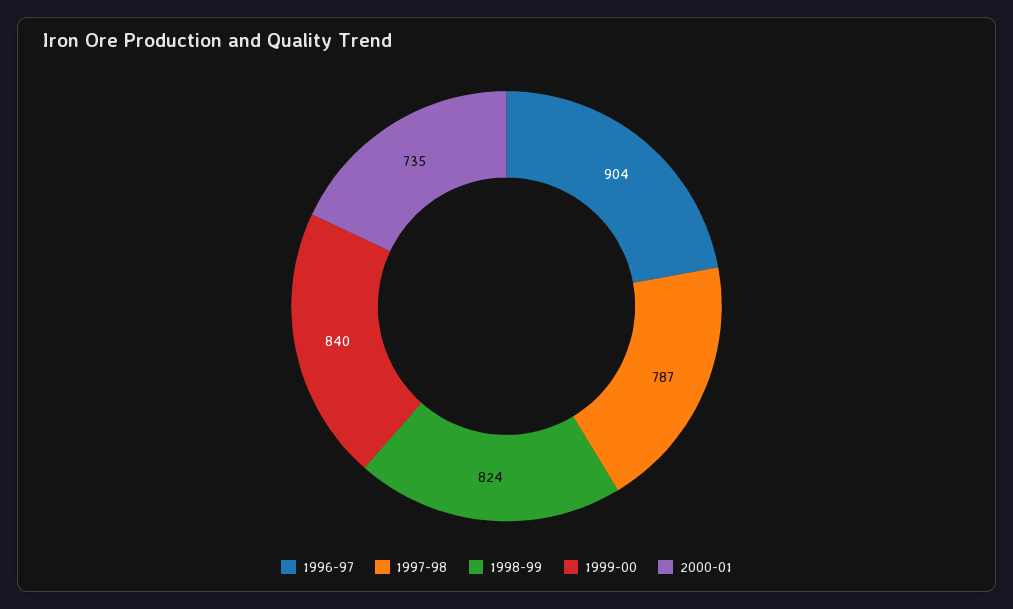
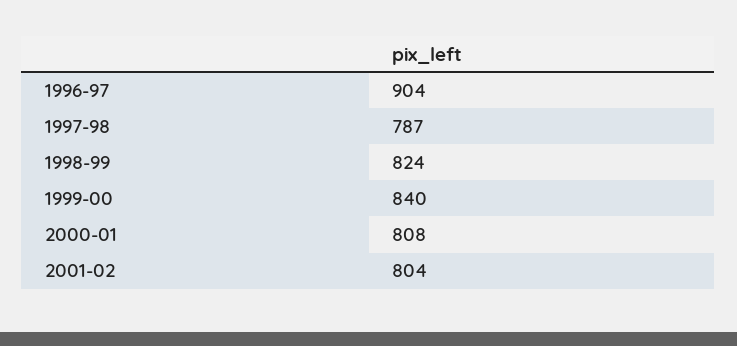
2000-01: 735 -> 808
2001-02: none -> 804

